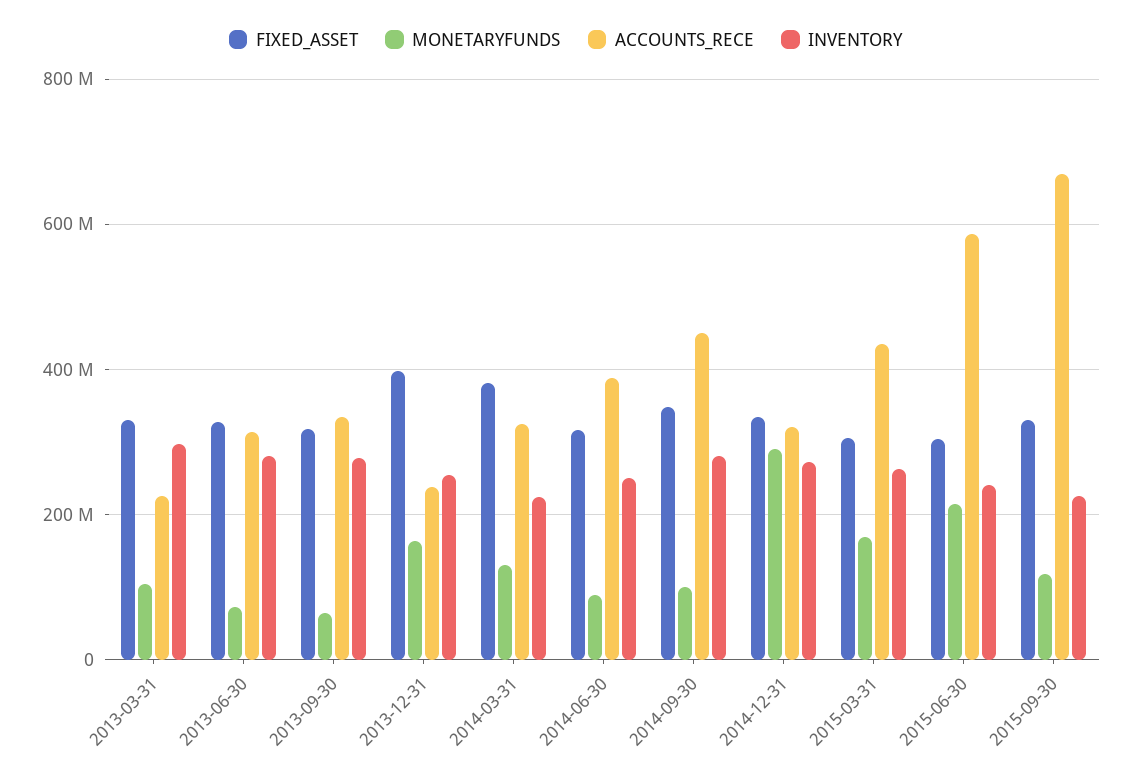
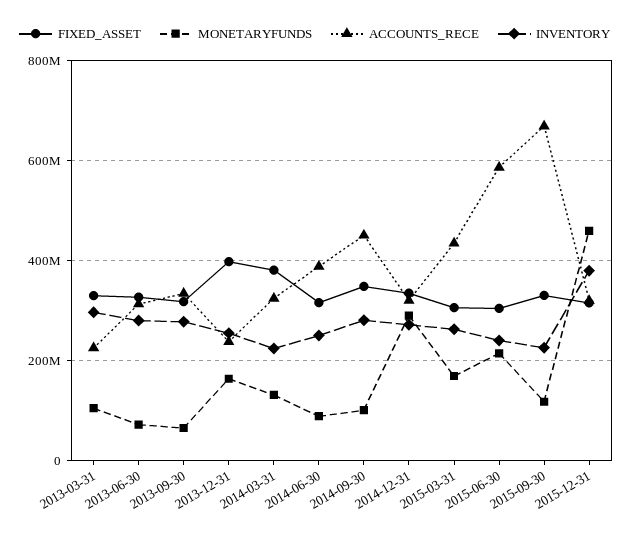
FIXED_ASSET, 2015-12-31: none -> 320000000
MONETARYFUNDS, 2015-12-31: none -> 460000000
ACCOUNTS_RECE, 2015-12-31: none -> 320000000
INVENTORY, 2015-12-31: none -> 380000000

